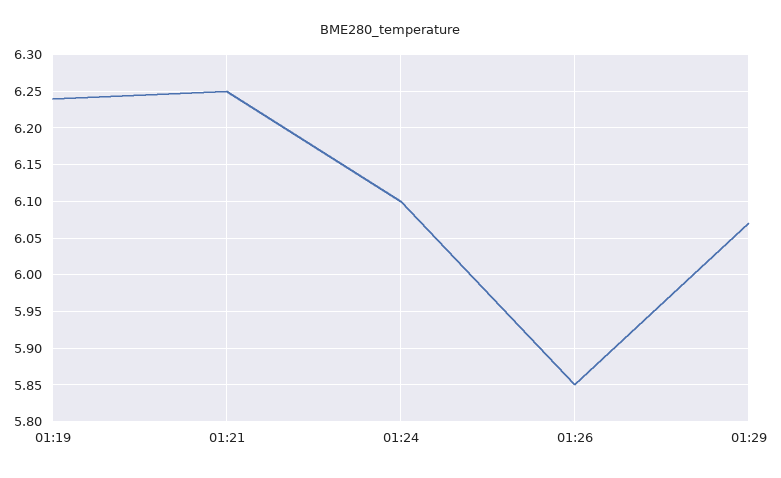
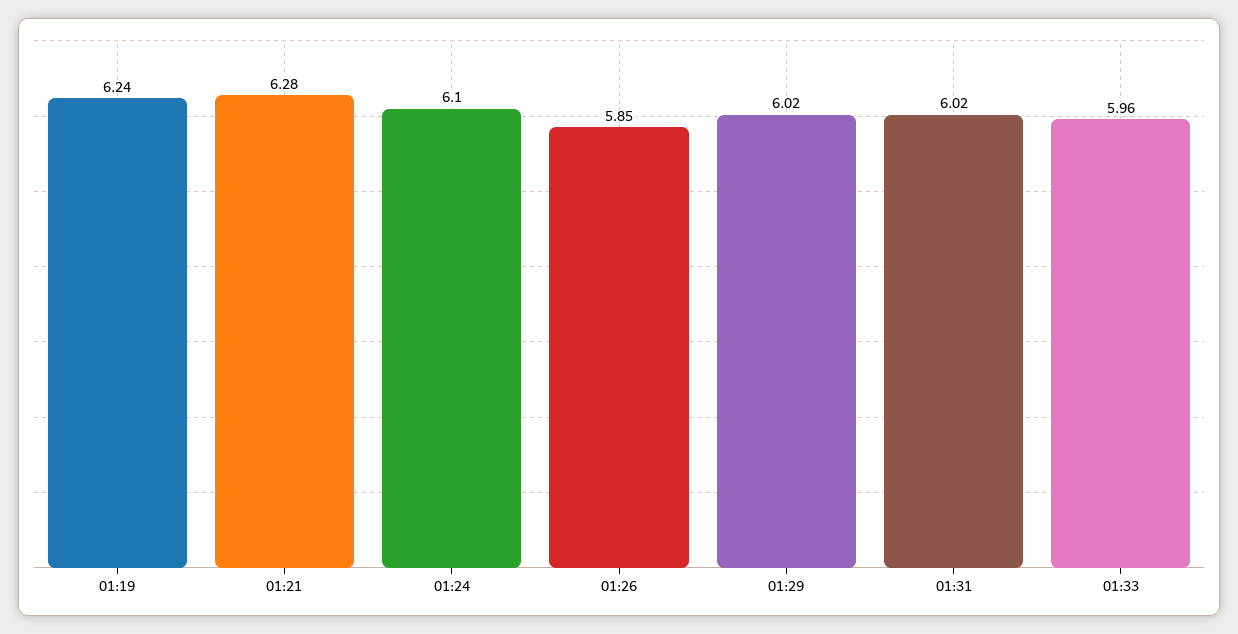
01:21: 6.25 -> 6.28
01:29: 6.07 -> 6.02
01:31: none -> 6.02
01:33: none -> 5.96

